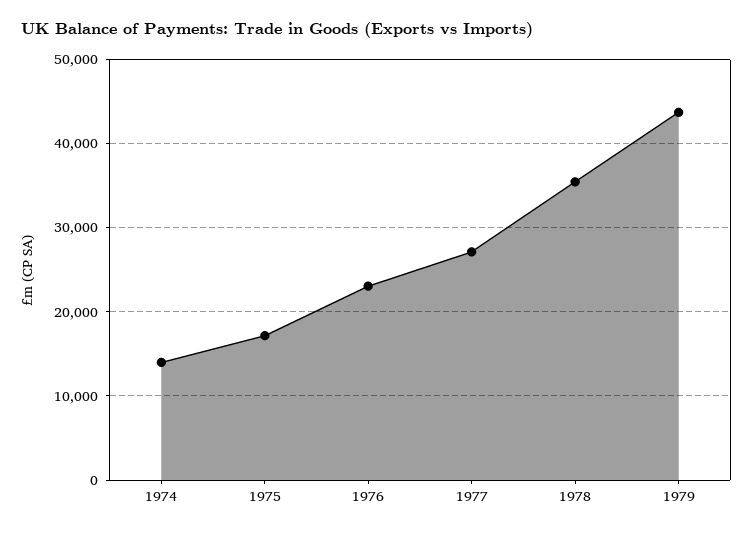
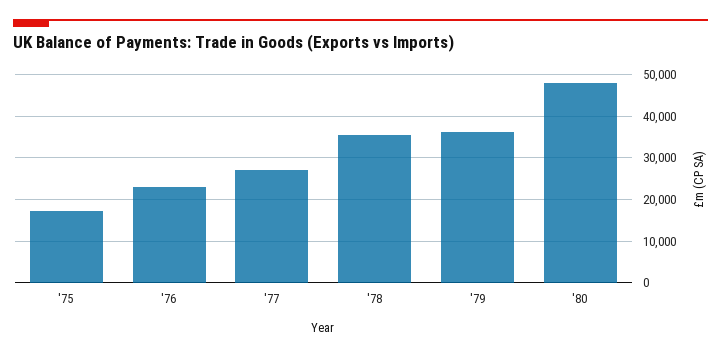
1974: 14000 -> none
1979: 44000 -> 36000
'80: none -> 48000

